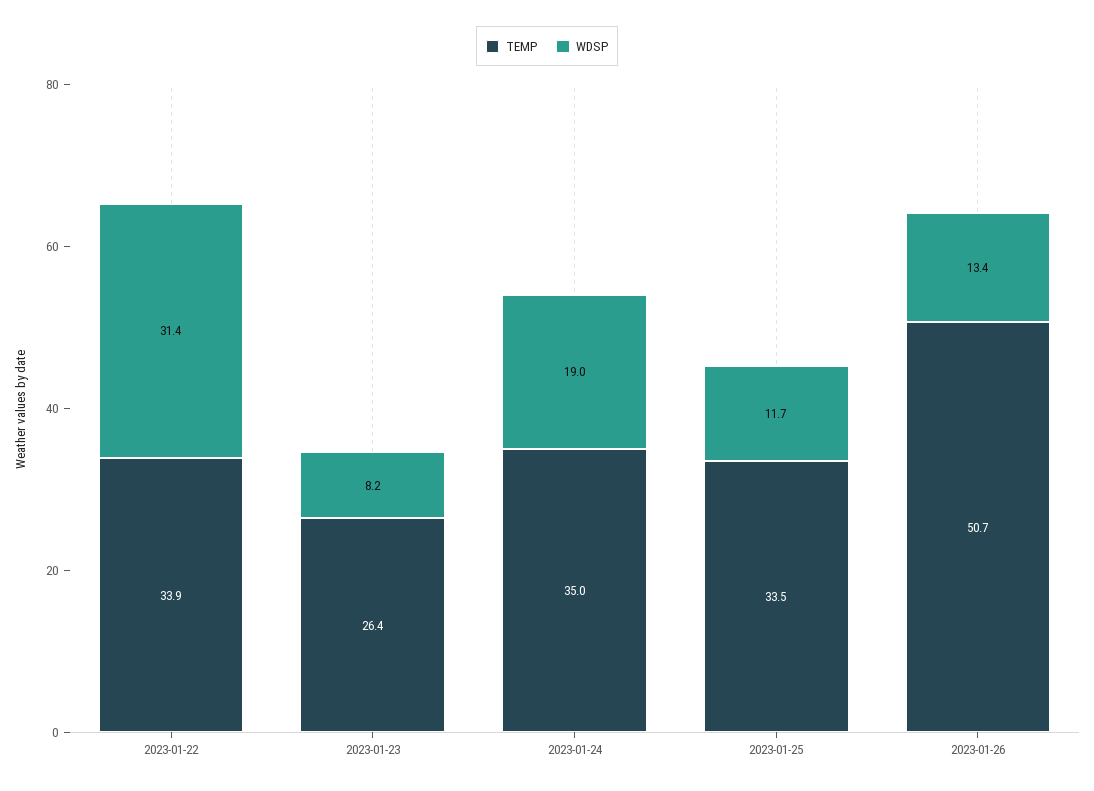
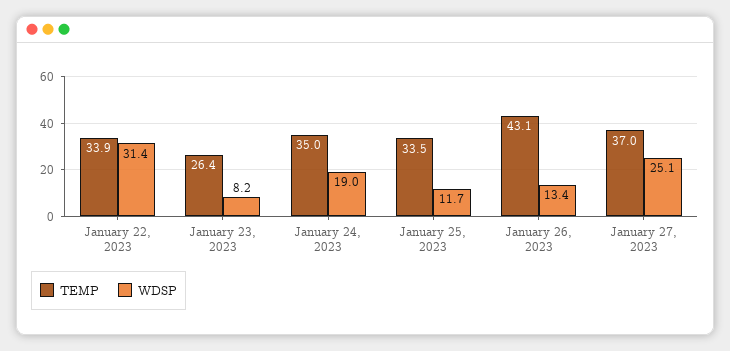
TEMP, 2023-01-26: 50.7 -> 43.1
TEMP, January 27, 2023: none -> 37
WDSP, January 27, 2023: none -> 25.1

